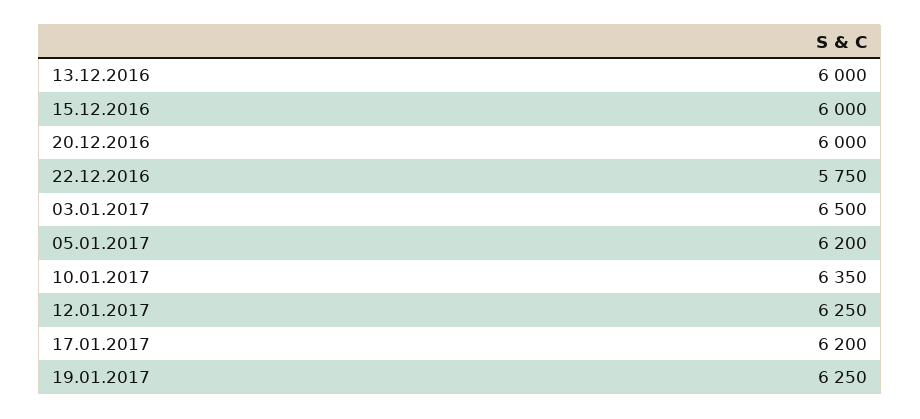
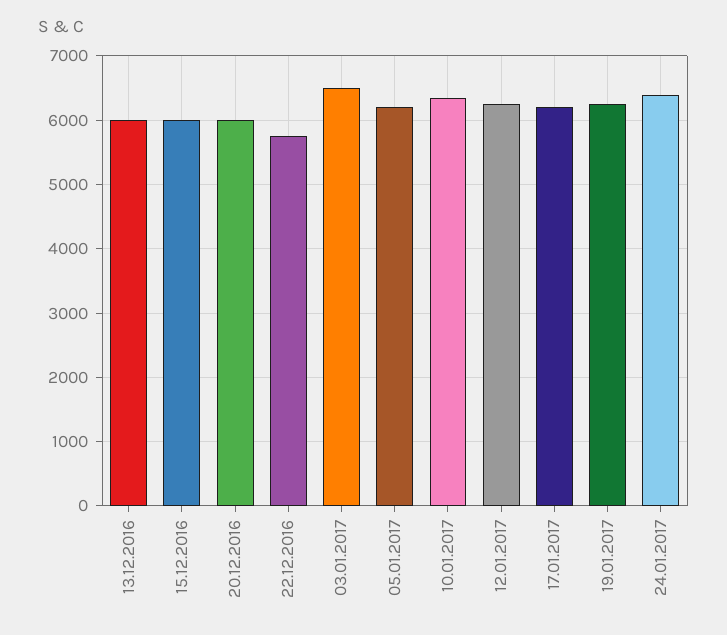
24.01.2017: none -> 6400

